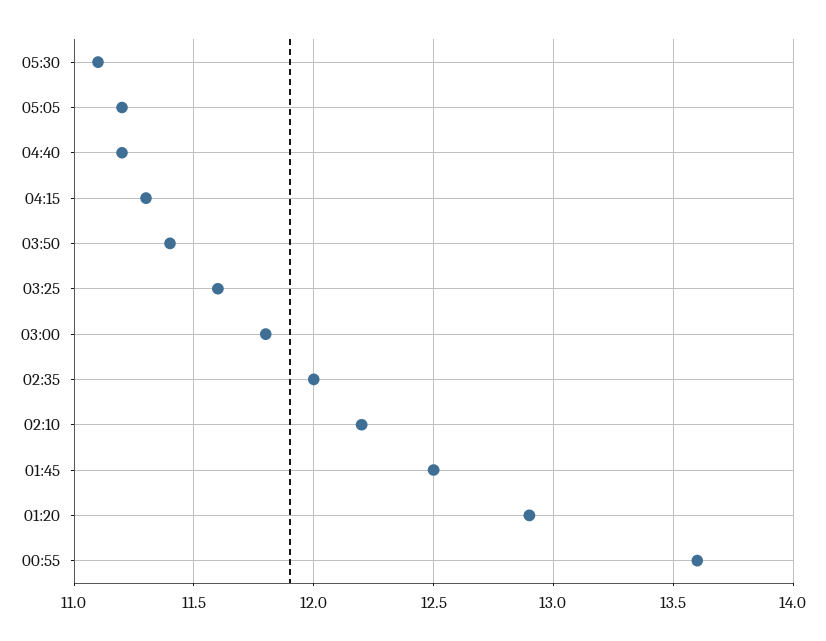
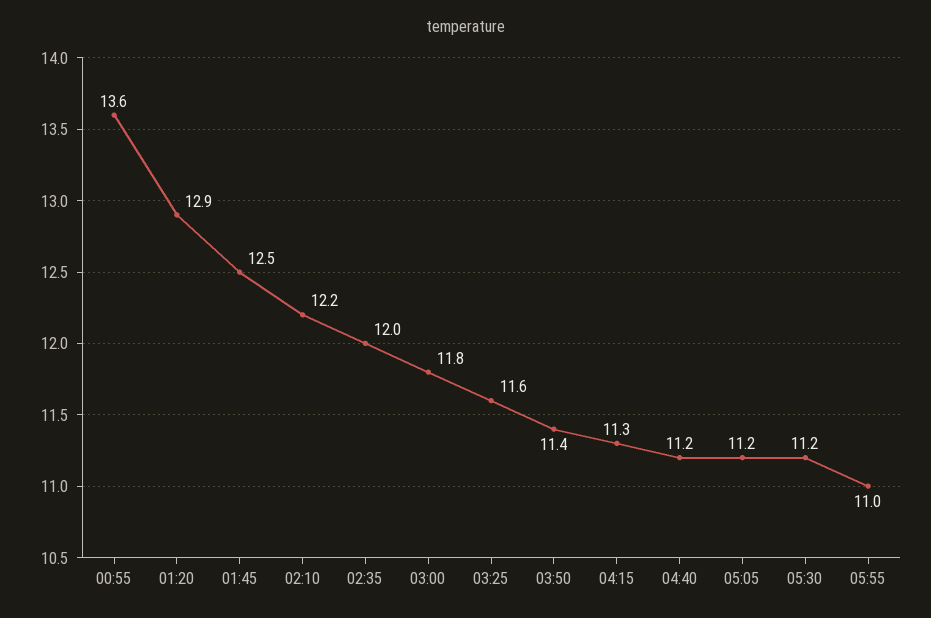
05:30: 11.1 -> 11.2
05:55: none -> 11

